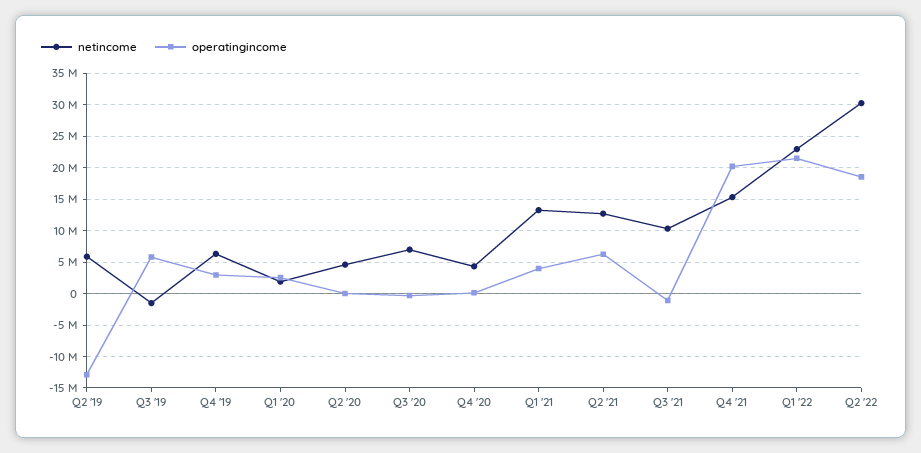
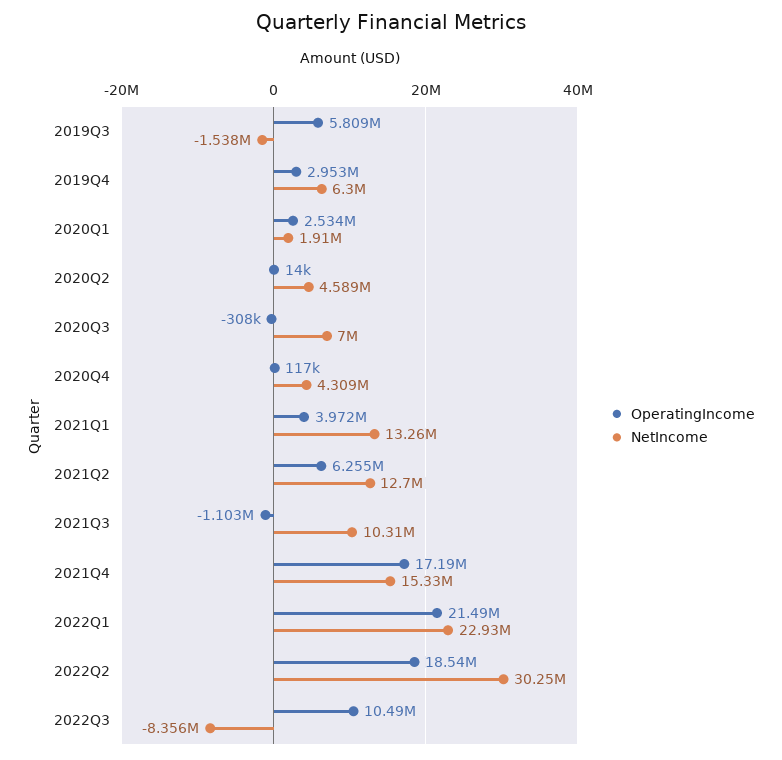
netincome, Q2 '19: 6000000 -> none
operatingincome, Q2 '19: -13000000 -> none
operatingincome, Q4 '21: 20000000 -> 17190000
operatingincome, 2022Q3: none -> 10490000
netincome, 2022Q3: none -> -8356000

